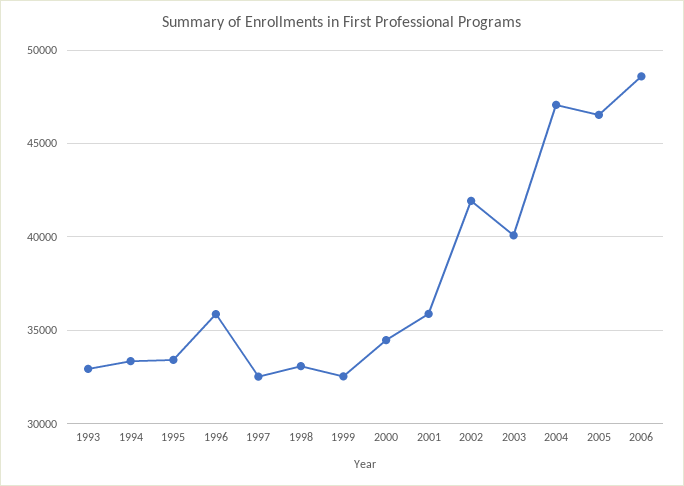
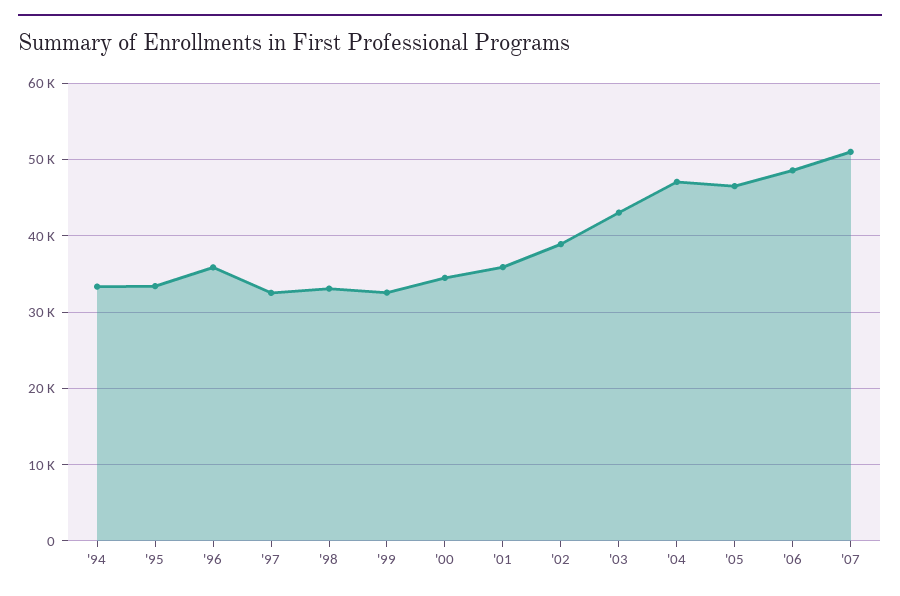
1993: 33000 -> none
2002: 42000 -> 39000
2003: 40000 -> 43000
'07: none -> 51000

